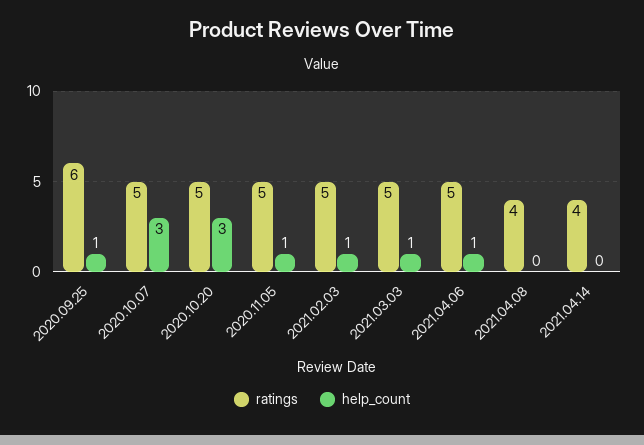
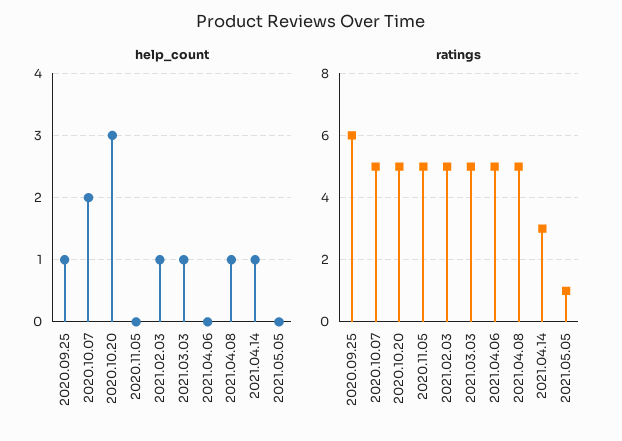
help_count, 2020.10.07: 3 -> 2
help_count, 2020.11.05: 1 -> 0
help_count, 2021.04.06: 1 -> 0
ratings, 2021.04.08: 4 -> 5
help_count, 2021.04.08: 0 -> 1
ratings, 2021.04.14: 4 -> 3
help_count, 2021.04.14: 0 -> 1
help_count, 2021.05.05: none -> 0
ratings, 2021.05.05: none -> 1

